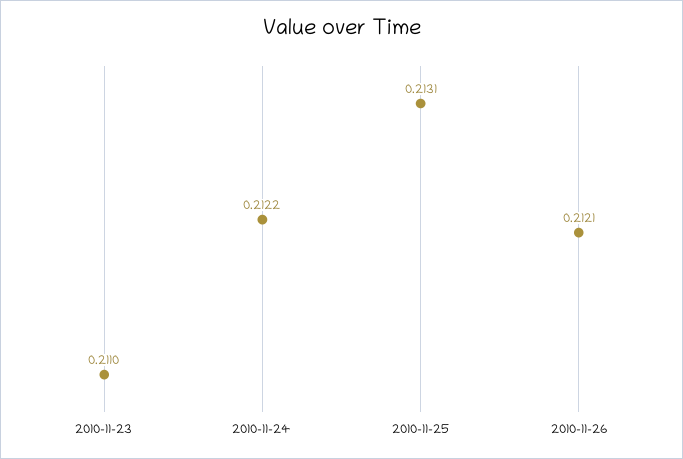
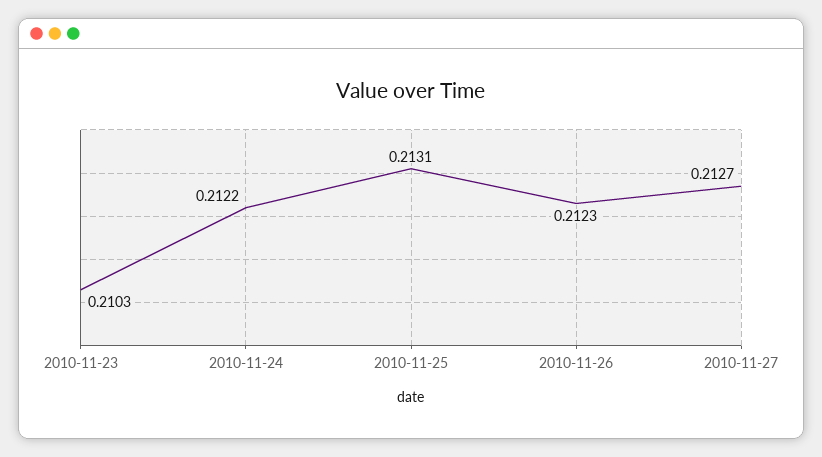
2010-11-23: 0.211 -> 0.2103
2010-11-26: 0.2121 -> 0.2123
2010-11-27: none -> 0.2127

